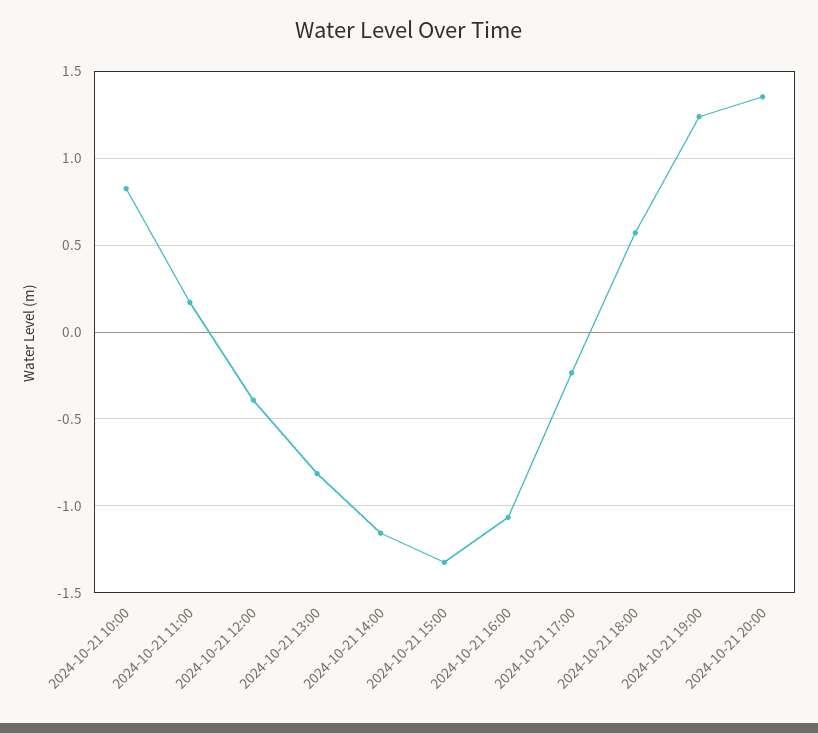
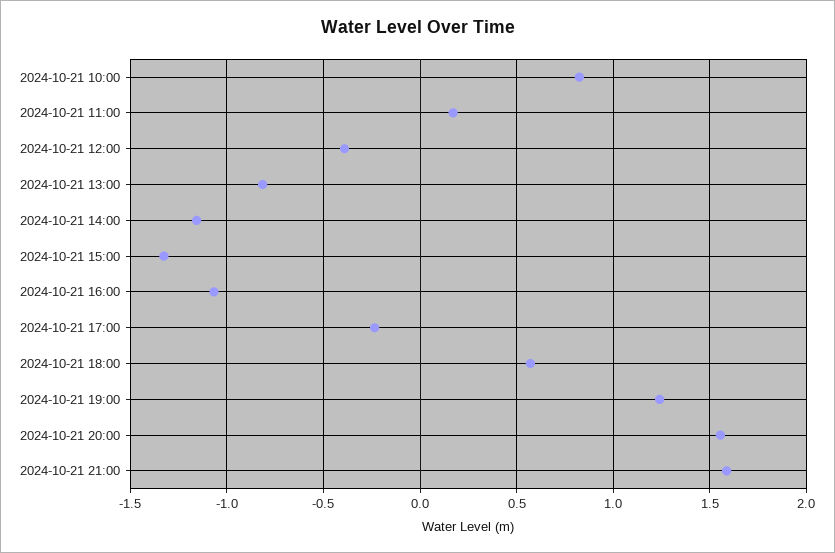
2024-10-21 20:00: 1.35 -> 1.55
2024-10-21 21:00: none -> 1.6

